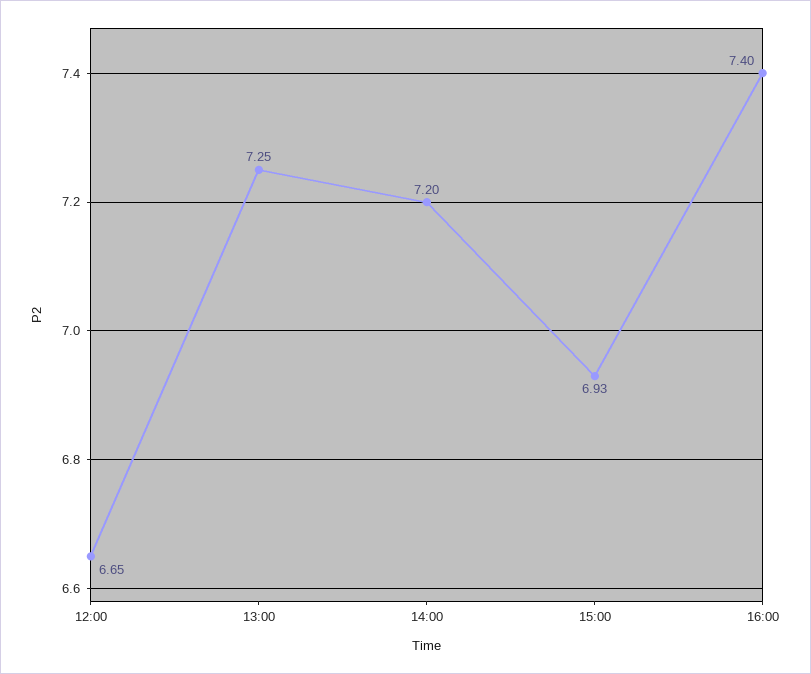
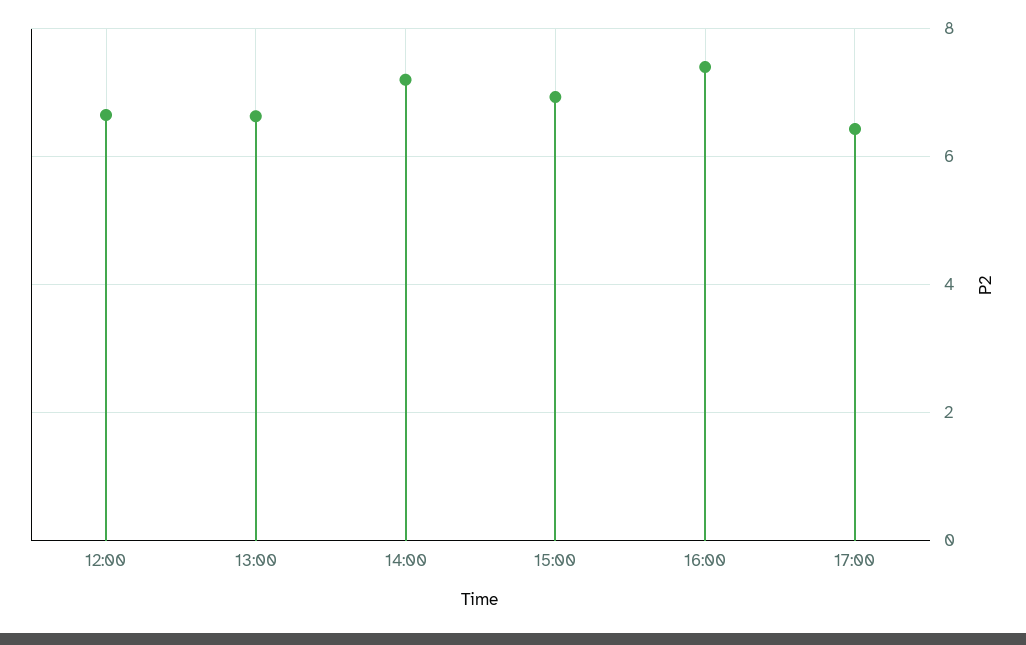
13:00: 7.25 -> 6.6
17:00: none -> 6.4

